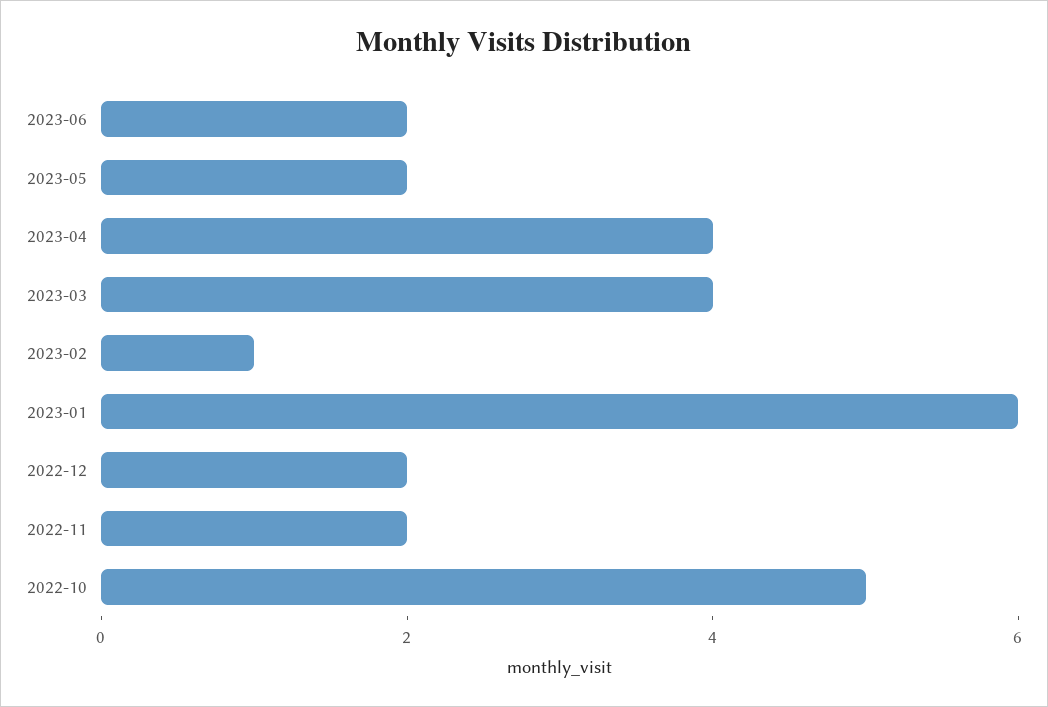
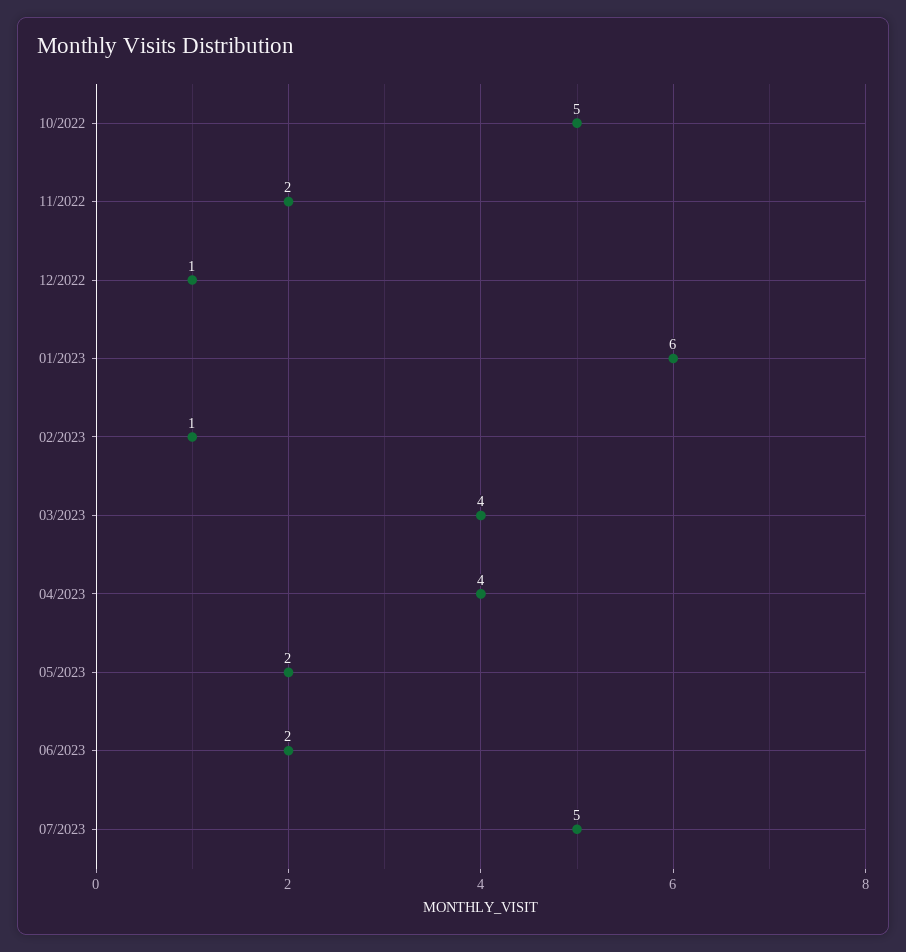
2022-12: 2 -> 1
07/2023: none -> 5

